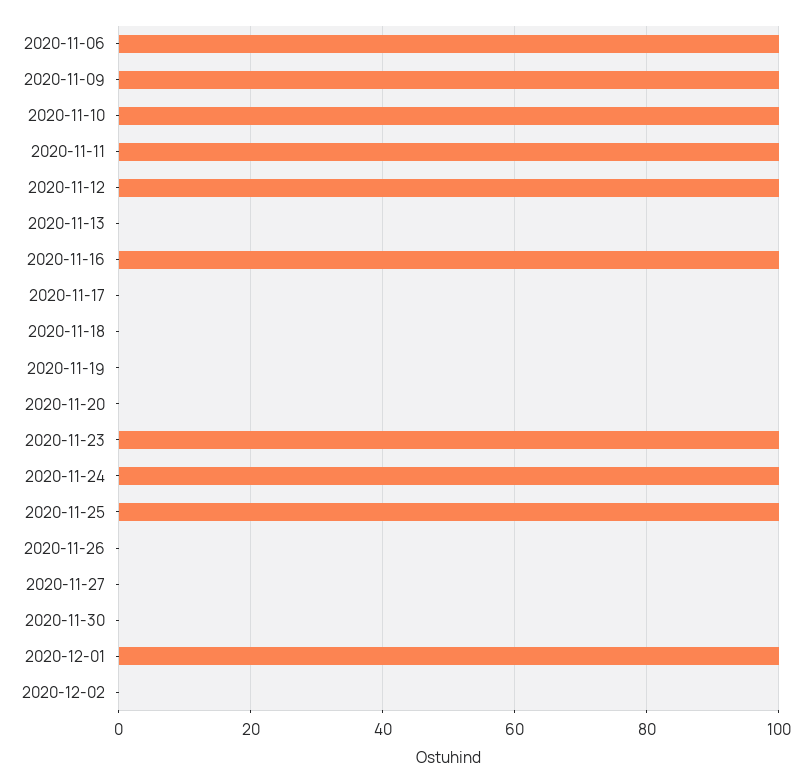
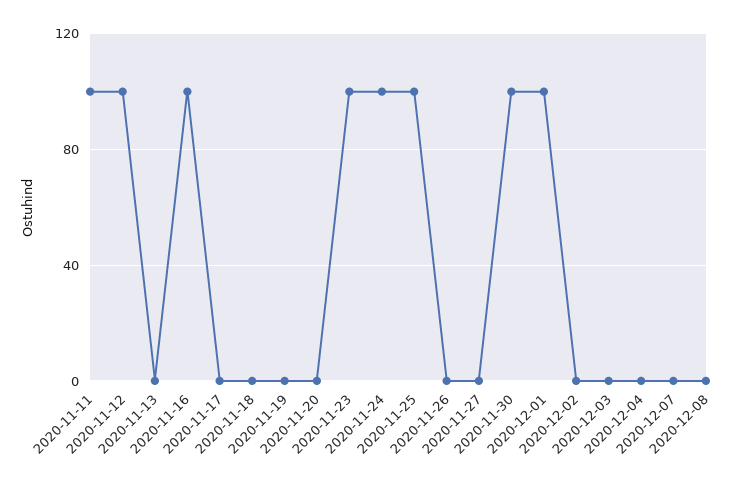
2020-11-06: 100 -> none
2020-11-09: 100 -> none
2020-11-10: 100 -> none
2020-11-30: 0 -> 100
2020-12-03: none -> 0
2020-12-04: none -> 0
2020-12-07: none -> 0
2020-12-08: none -> 0

